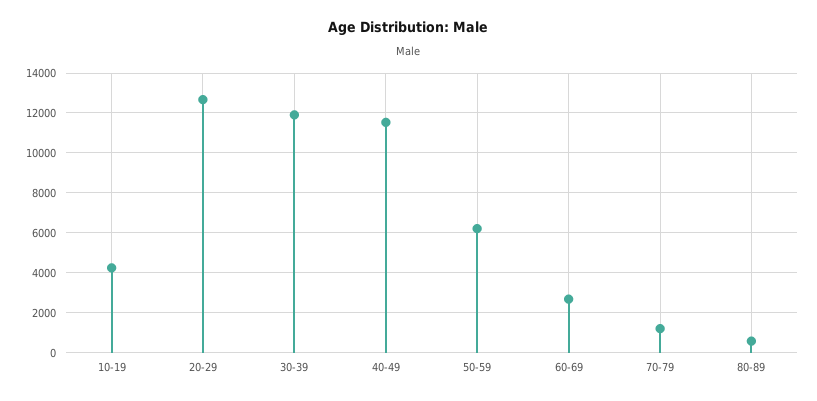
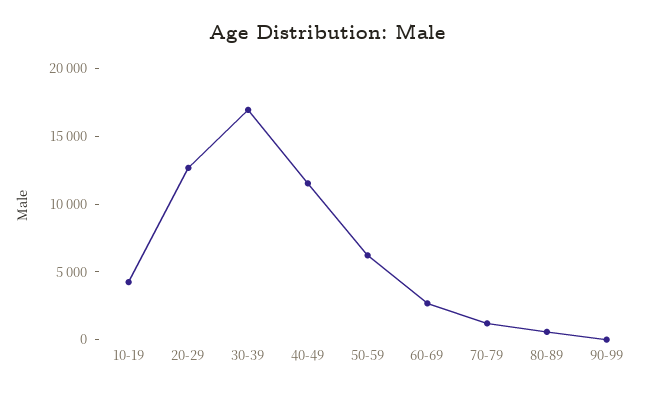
30-39: 12000 -> 17000
90-99: none -> 0

